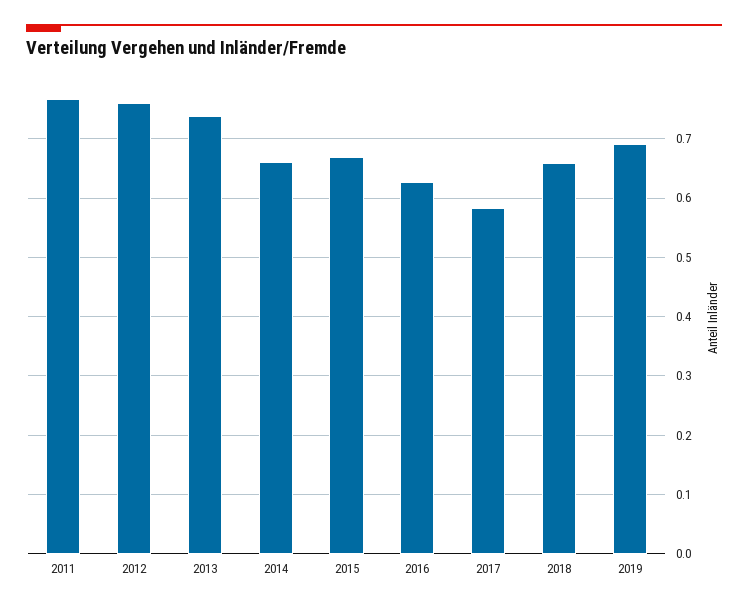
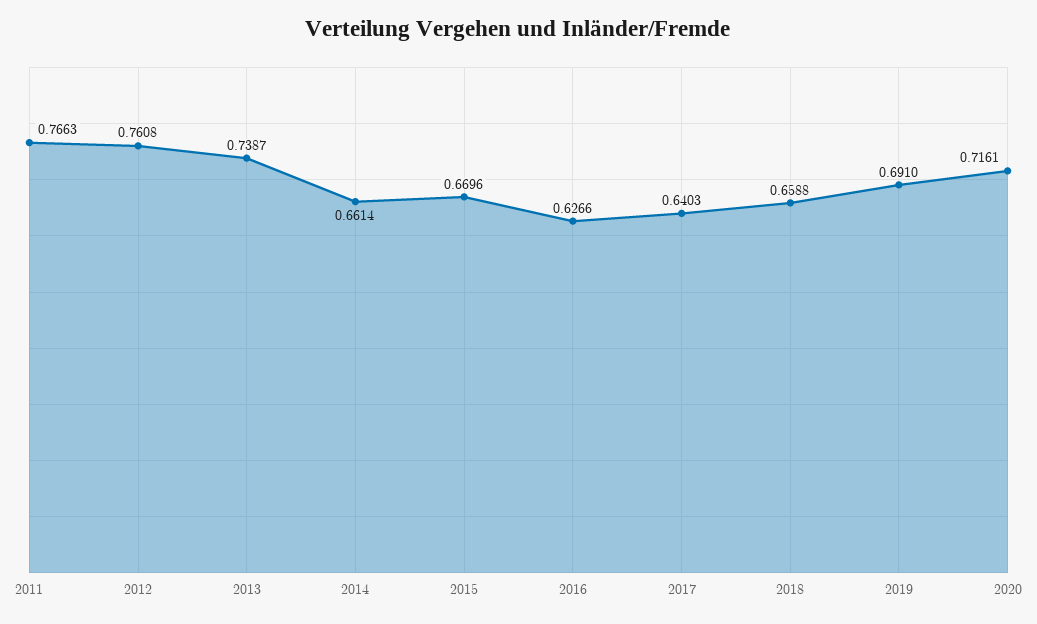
2017: 0.58 -> 0.6403
2020: none -> 0.7161

